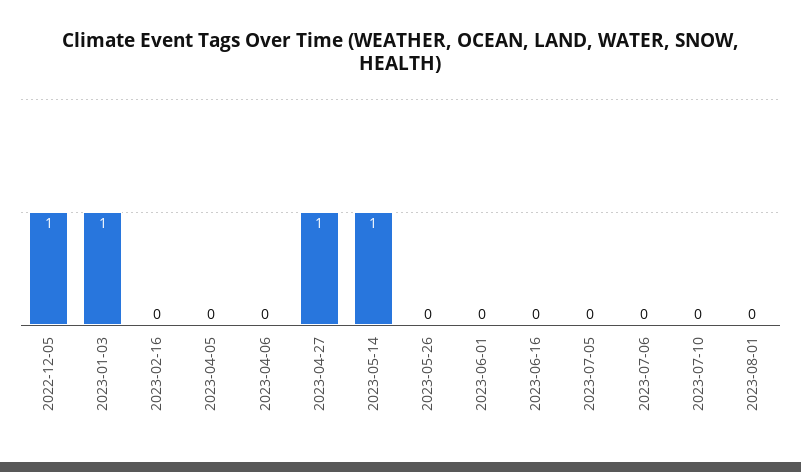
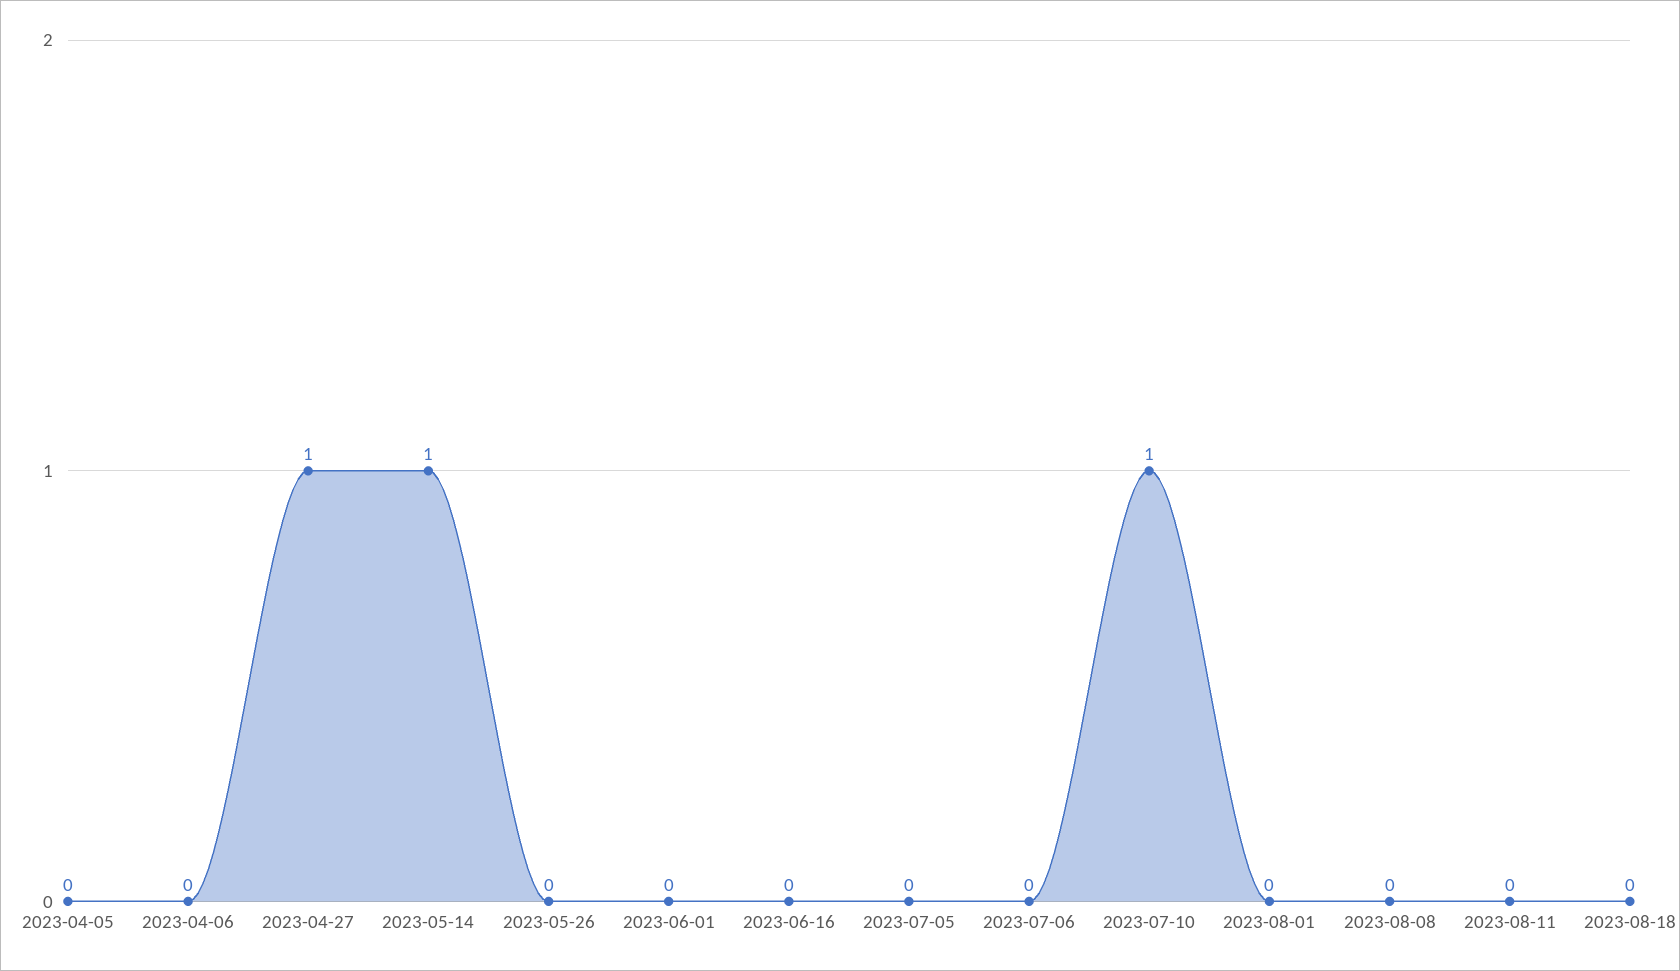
2022-12-05: 1 -> none
2023-01-03: 1 -> none
2023-02-16: 0 -> none
2023-07-10: 0 -> 1
2023-08-08: none -> 0
2023-08-11: none -> 0
2023-08-18: none -> 0

